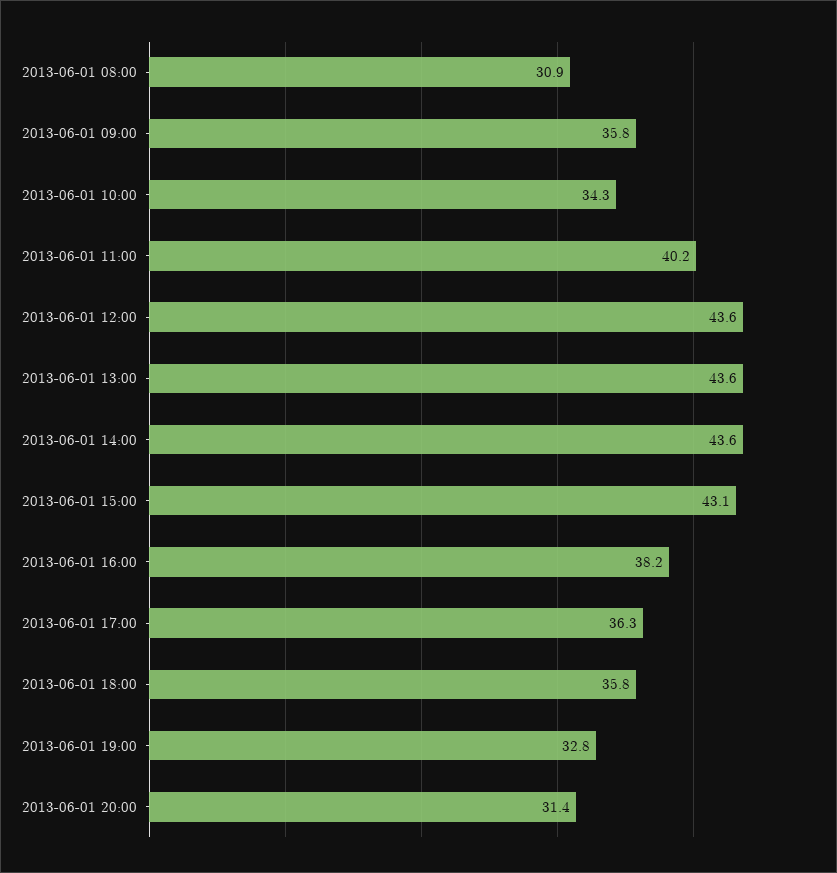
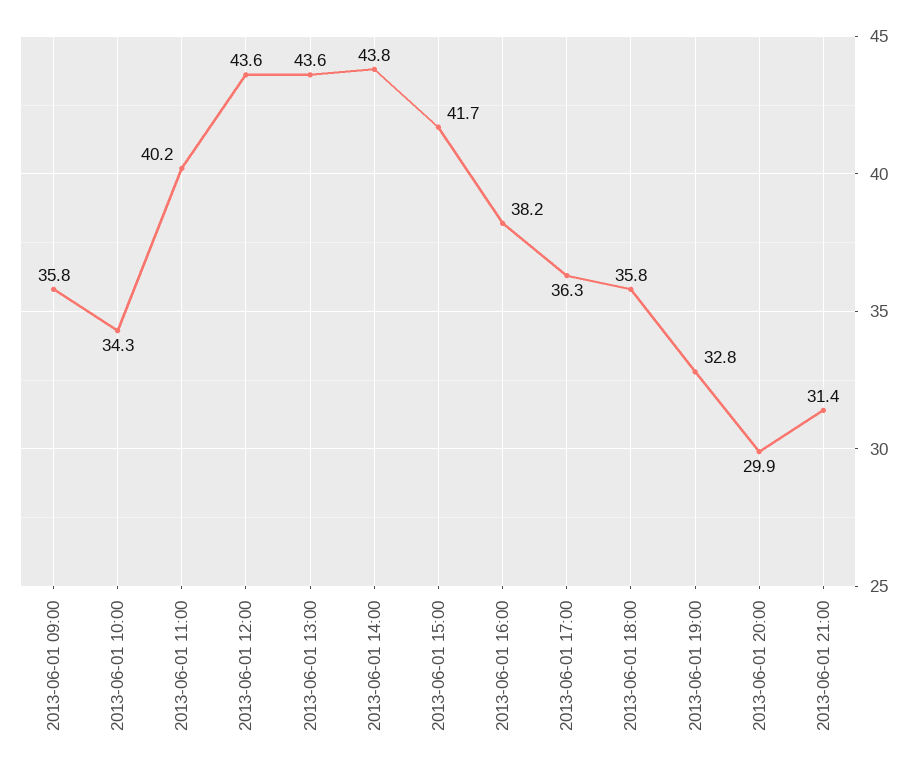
2013-06-01 08:00: 30.9 -> none
2013-06-01 14:00: 43.6 -> 43.8
2013-06-01 15:00: 43.1 -> 41.7
2013-06-01 20:00: 31.4 -> 29.9
2013-06-01 21:00: none -> 31.4

